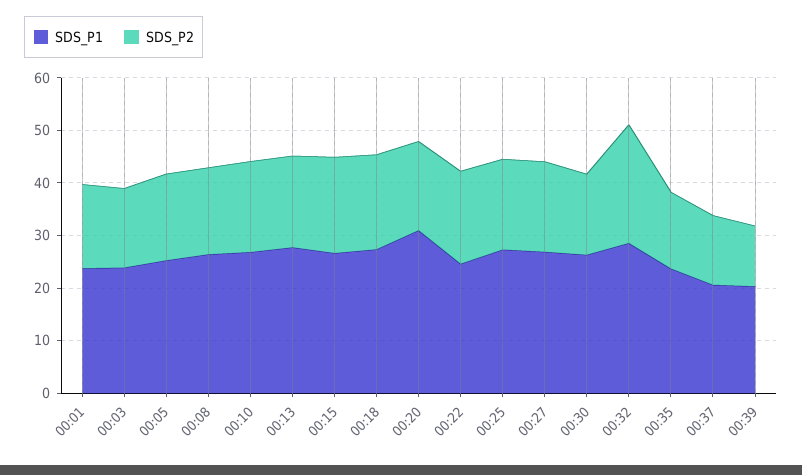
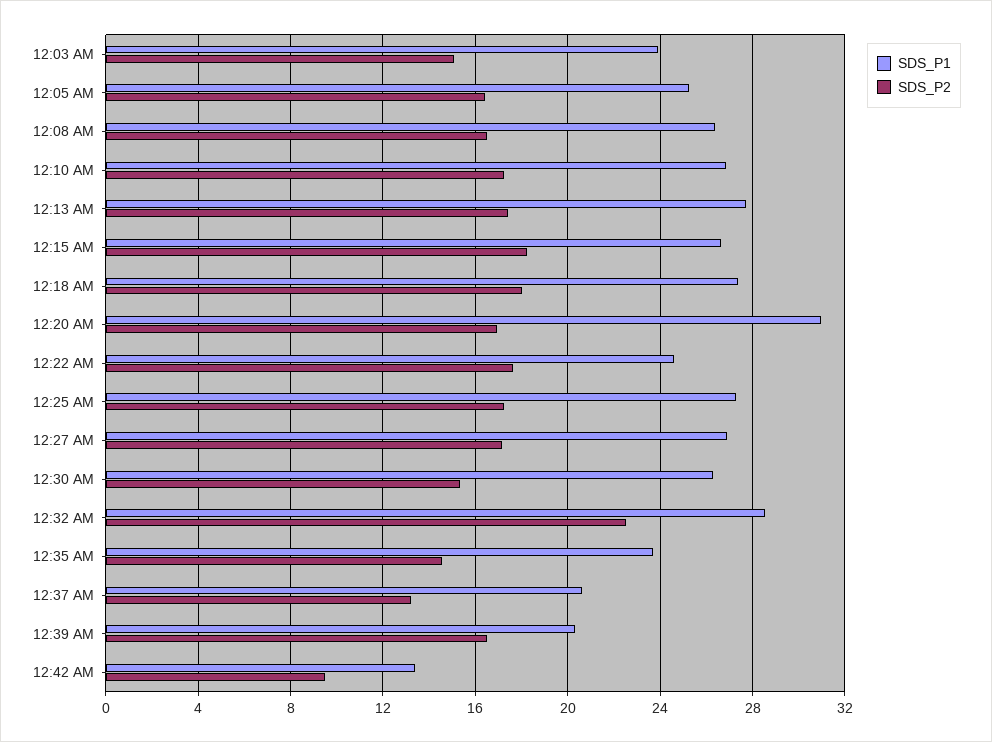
SDS_P1, 00:01: 24 -> none
SDS_P2, 00:01: 16 -> none
SDS_P2, 00:39: 12 -> 16.5
SDS_P1, 12:42 AM: none -> 13.5
SDS_P2, 12:42 AM: none -> 9.5

